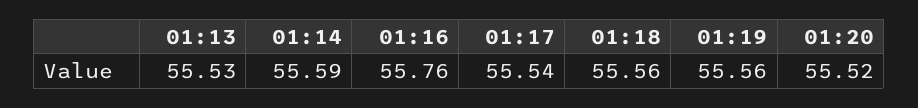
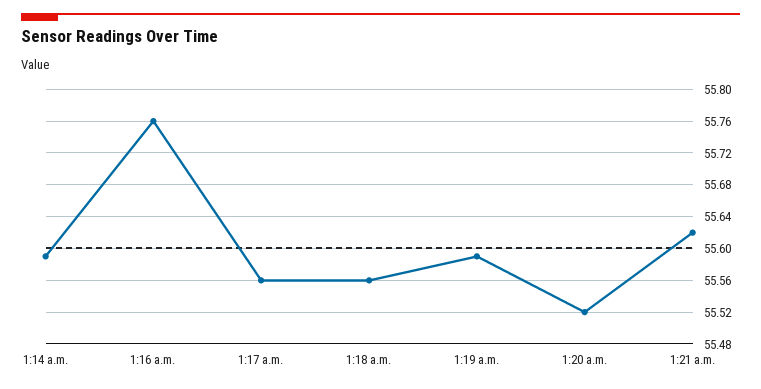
01:13: 55.53 -> none
01:17: 55.54 -> 55.56
01:19: 55.56 -> 55.59
1:21 a.m.: none -> 55.62

